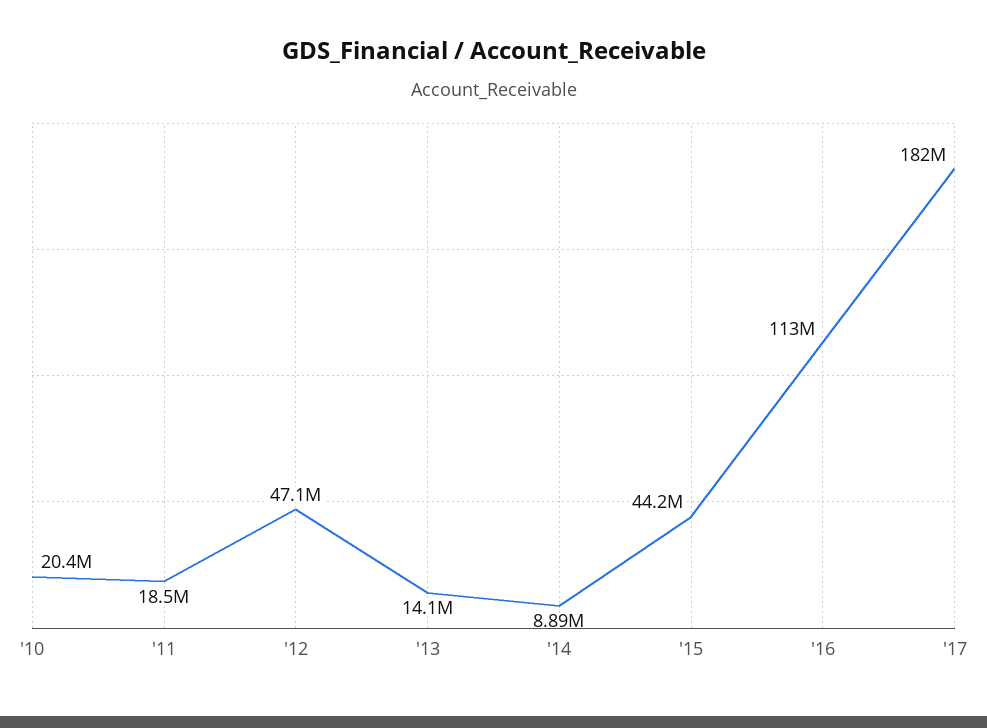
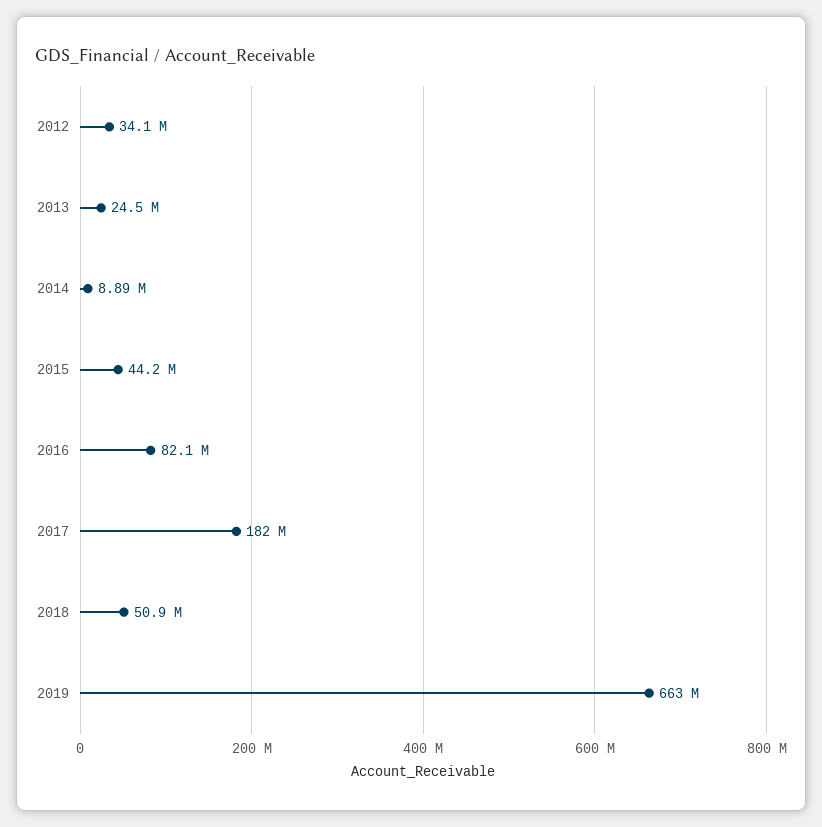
'10: 20400000 -> none
'11: 18500000 -> none
'12: 47100000 -> 34100000
'13: 14100000 -> 24500000
'16: 113000000 -> 82100000
2018: none -> 50900000
2019: none -> 663000000

